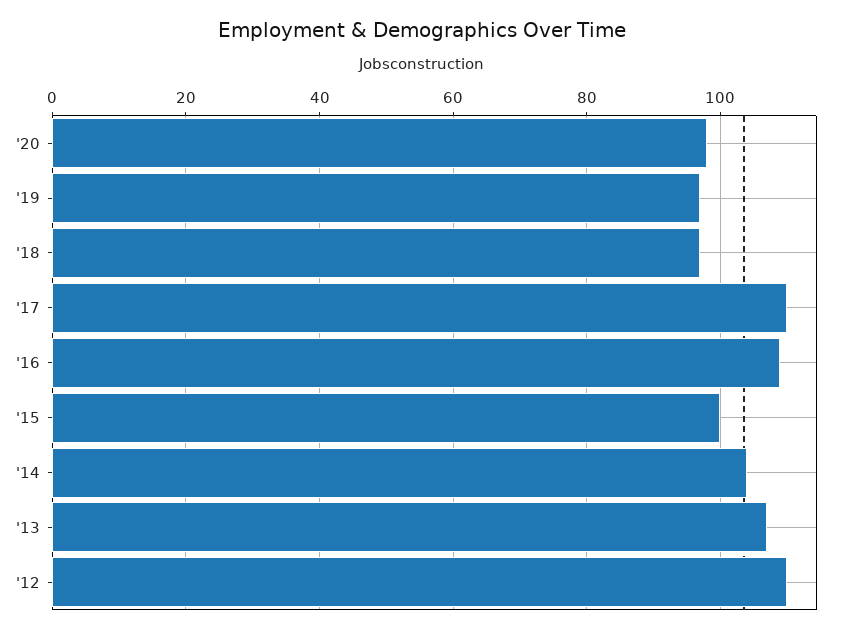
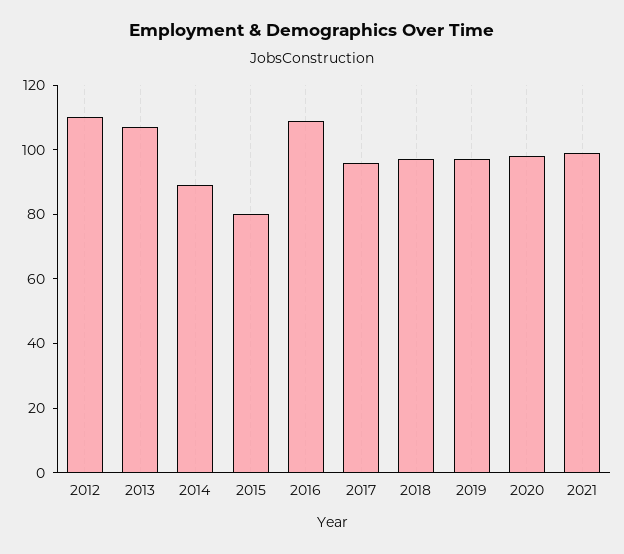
'17: 110 -> 95
'15: 100 -> 80
'14: 105 -> 90
2021: none -> 100

